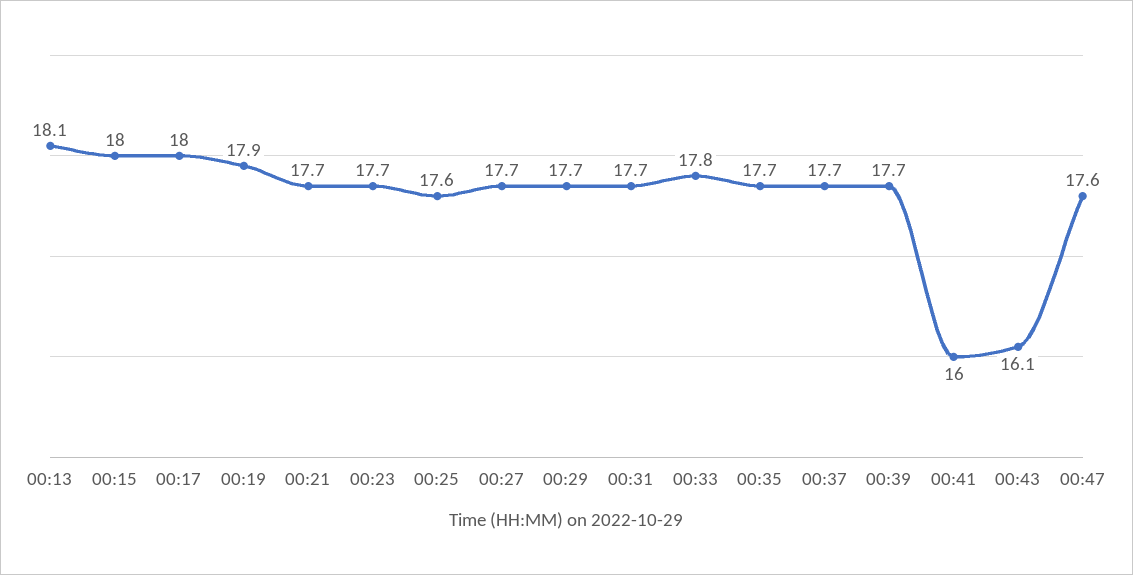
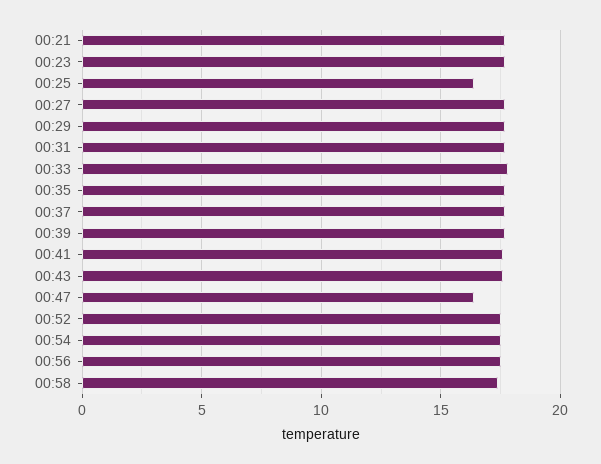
00:13: 18.1 -> none
00:15: 18 -> none
00:17: 18 -> none
00:19: 17.9 -> none
00:25: 17.6 -> 16.5
00:41: 16 -> 17.5
00:43: 16.1 -> 17.5
00:47: 17.6 -> 16.5
00:52: none -> 17.5
00:54: none -> 17.5
00:56: none -> 17.5
00:58: none -> 17.5

